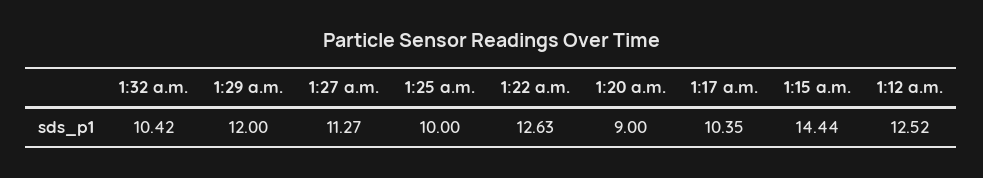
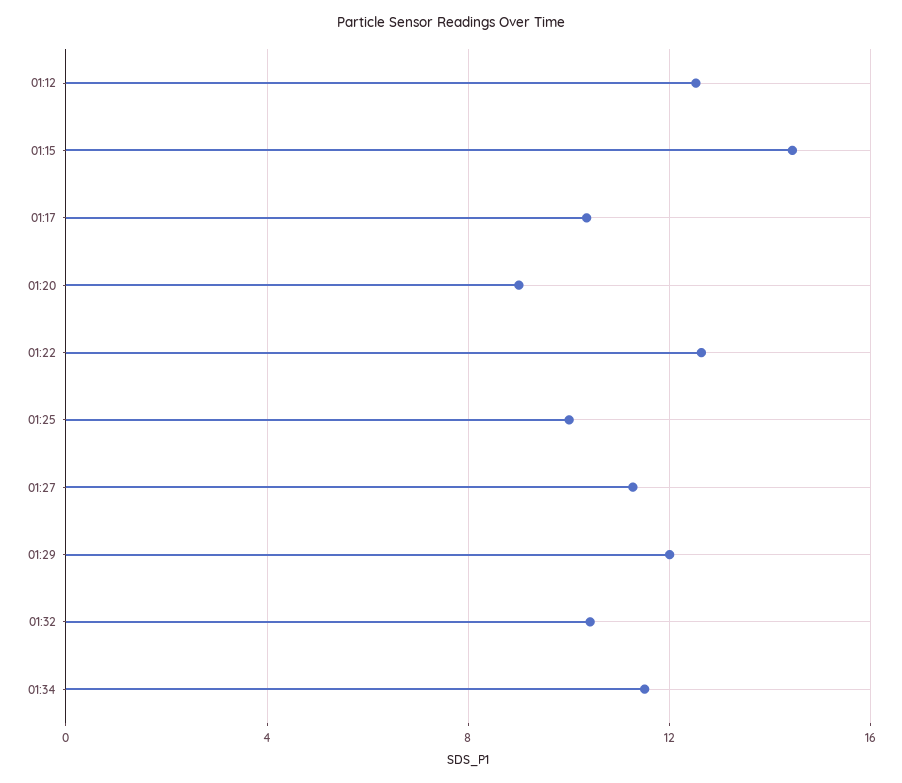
01:34: none -> 11.5

